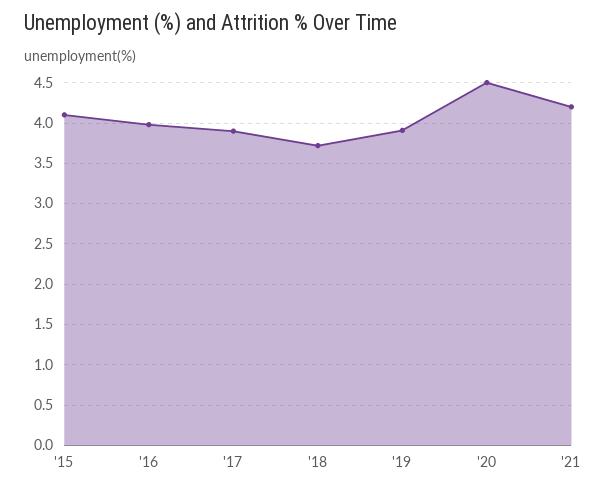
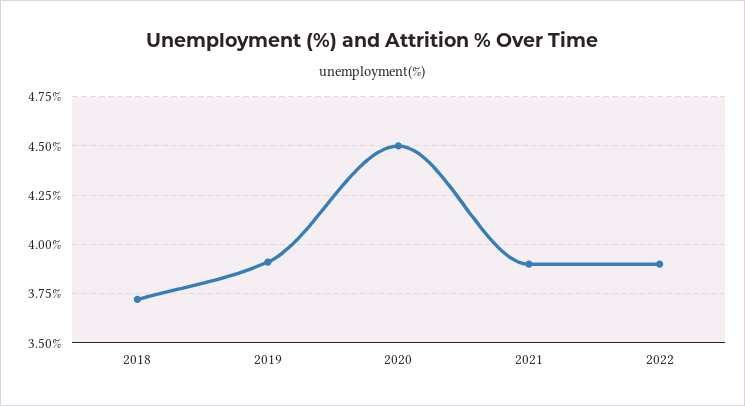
'15: 4.1 -> none
'16: 4 -> none
'17: 3.9 -> none
'21: 4.2 -> 3.9
2022: none -> 3.9

